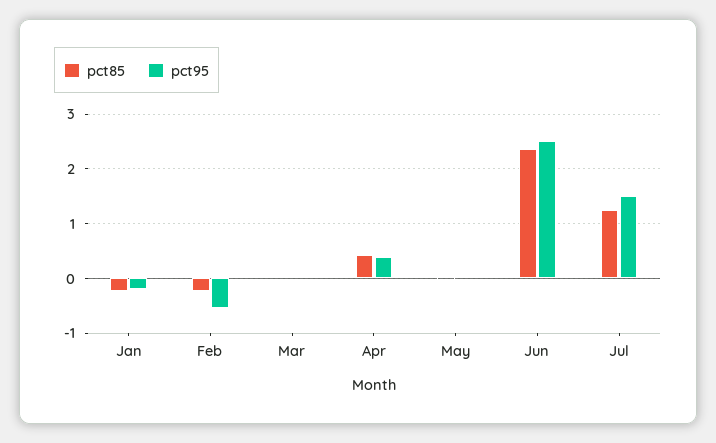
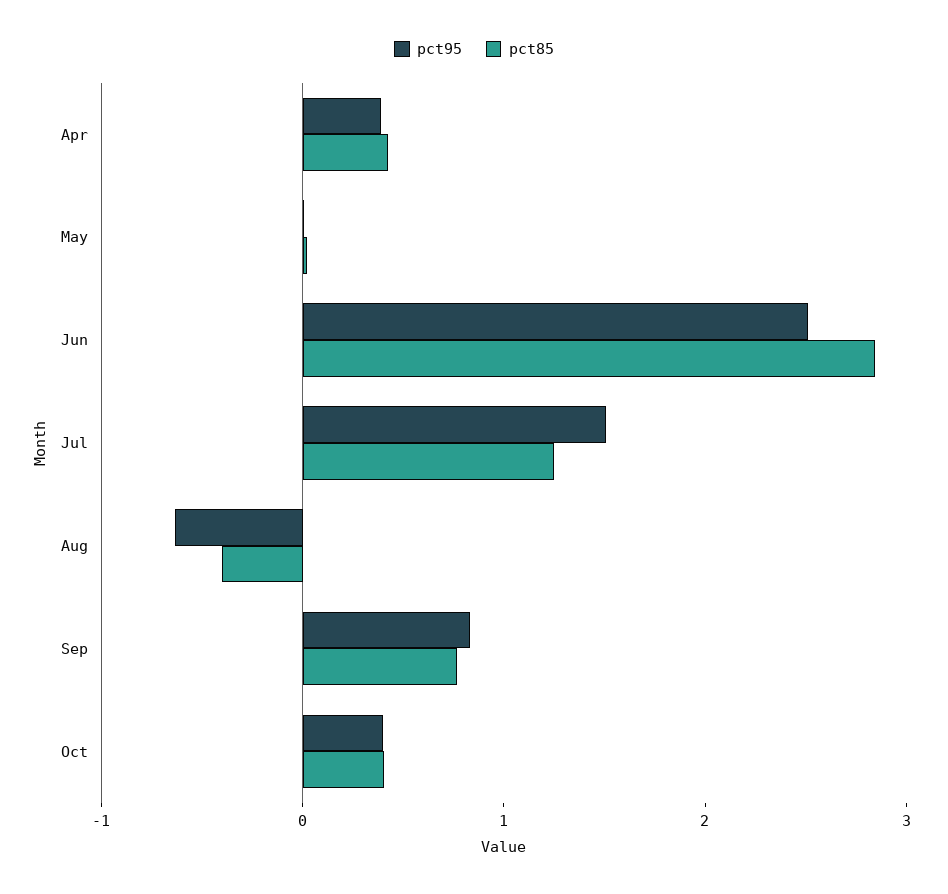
pct85, Jan: -0.2 -> none
pct95, Jan: -0.2 -> none
pct85, Feb: -0.2 -> none
pct95, Feb: -0.6 -> none
pct85, Mar: 0 -> none
pct95, Mar: 0 -> none
pct85, Jun: 2.4 -> 2.8
pct95, Aug: none -> -0.6
pct85, Aug: none -> -0.4
pct95, Sep: none -> 0.8
pct85, Sep: none -> 0.8
pct95, Oct: none -> 0.4
pct85, Oct: none -> 0.4

